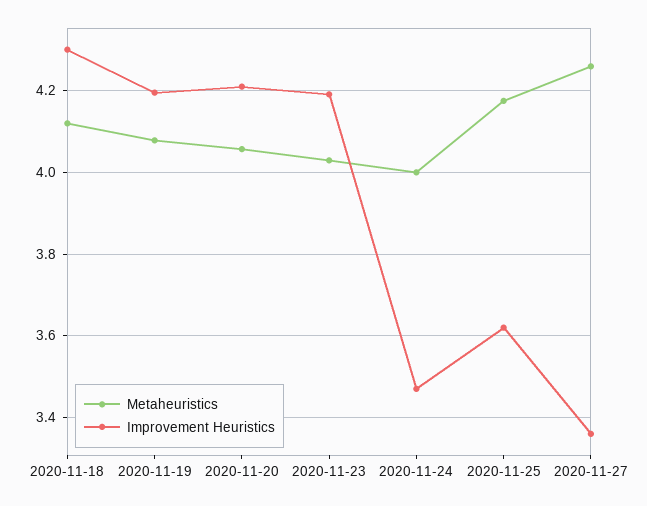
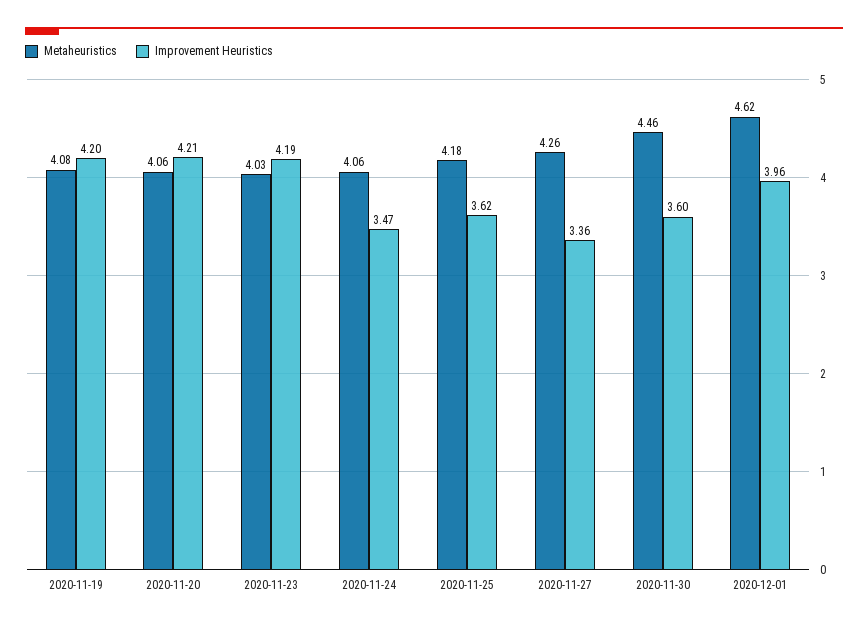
Metaheuristics, 2020-11-18: 4.12 -> none
Improvement Heuristics, 2020-11-18: 4.3 -> none
Metaheuristics, 2020-11-24: 4 -> 4.06
Metaheuristics, 2020-11-30: none -> 4.46
Improvement Heuristics, 2020-11-30: none -> 3.6
Metaheuristics, 2020-12-01: none -> 4.62
Improvement Heuristics, 2020-12-01: none -> 3.96

